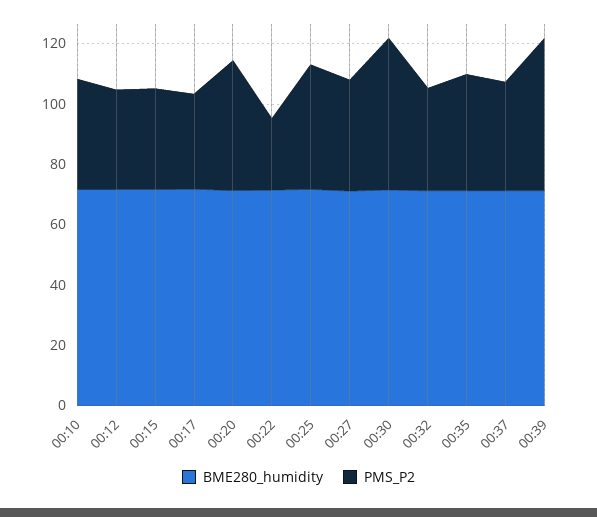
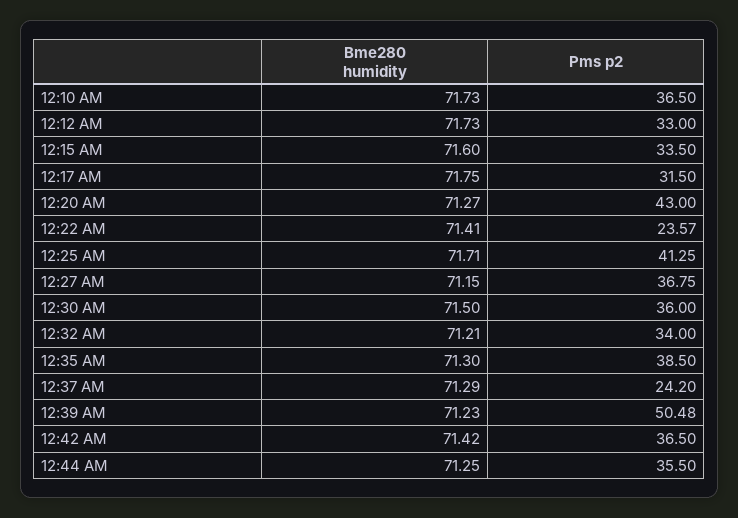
PMS_P2, 00:30: 50 -> 36
PMS_P2, 00:37: 35 -> 24.2
BME280_humidity, 12:42 AM: none -> 71.42
PMS_P2, 12:42 AM: none -> 36.5
BME280_humidity, 12:44 AM: none -> 71.25
PMS_P2, 12:44 AM: none -> 35.5

